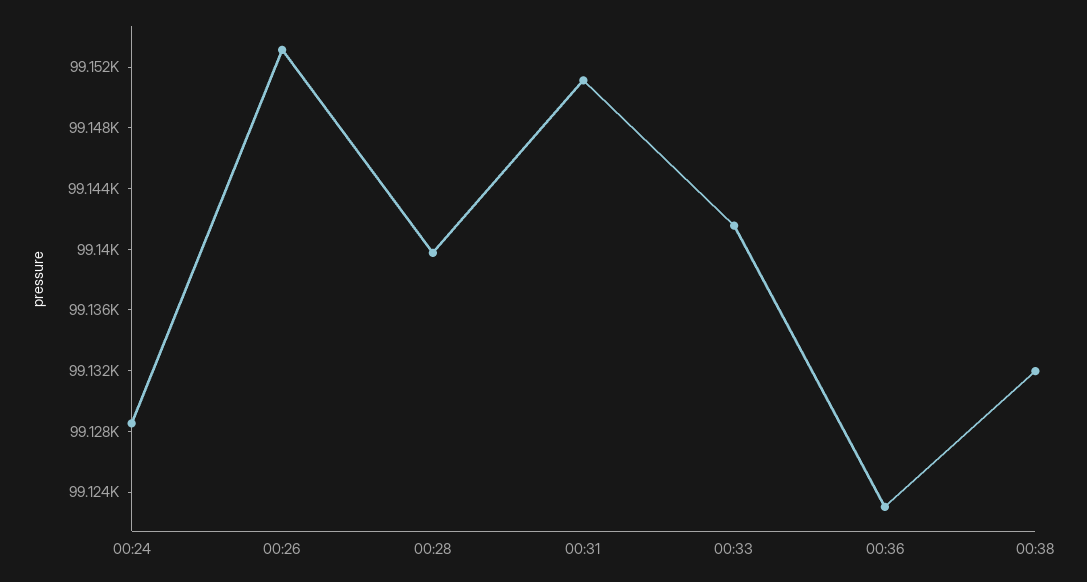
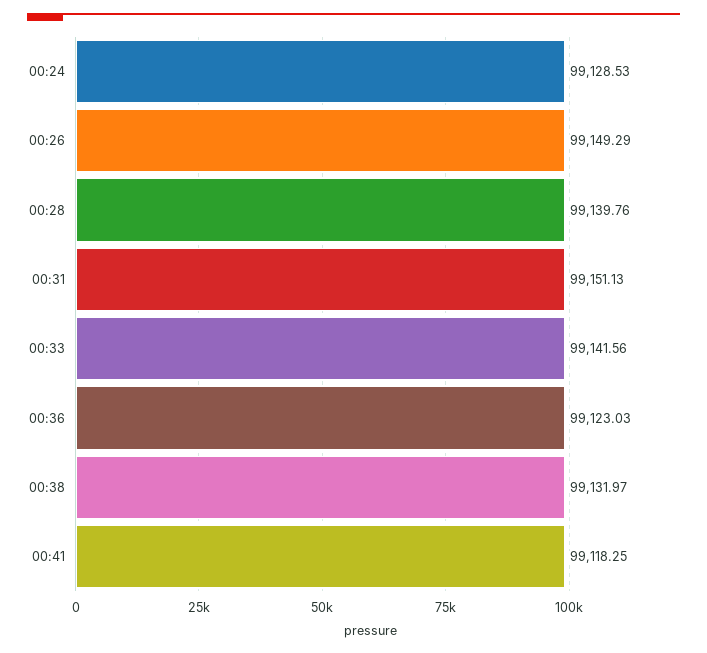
00:26: 99153 -> 99149.29
00:41: none -> 99118.25

